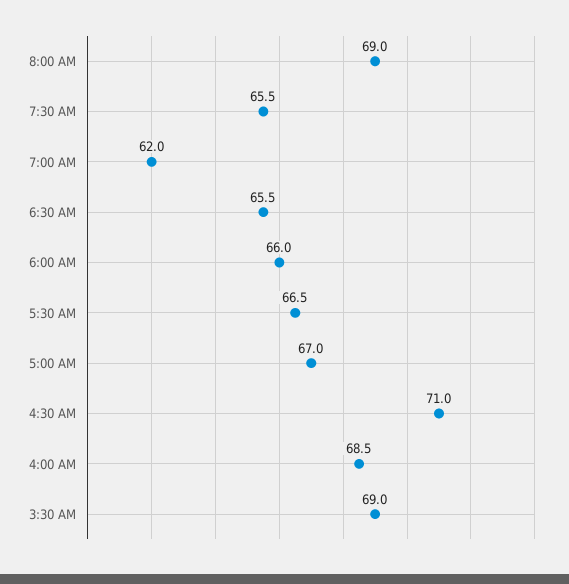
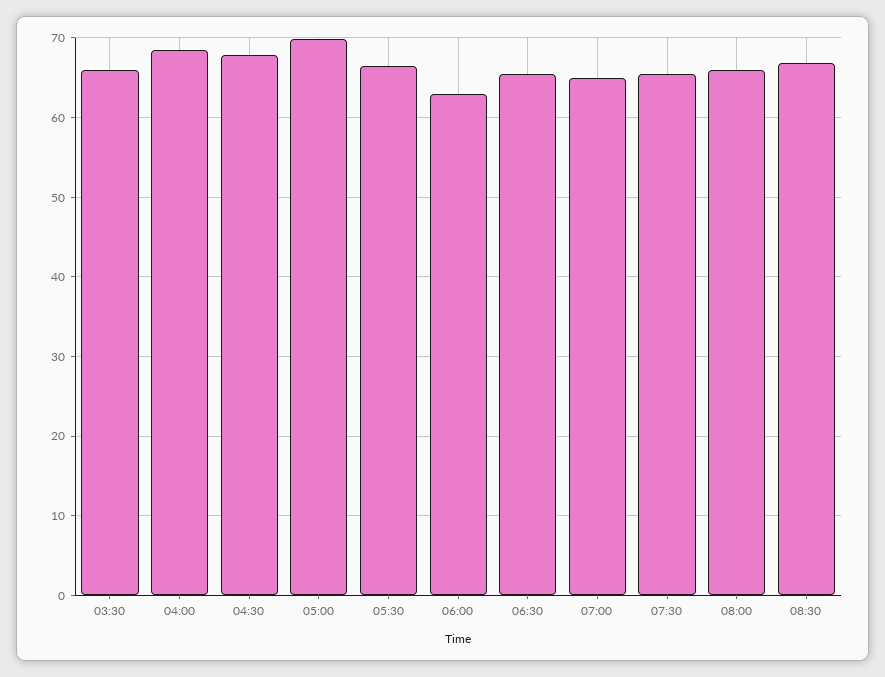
8:00 AM: 69 -> 66
7:00 AM: 62 -> 65
6:00 AM: 66 -> 63
5:00 AM: 67 -> 70
4:30 AM: 71 -> 68
3:30 AM: 69 -> 66
08:30: none -> 67

